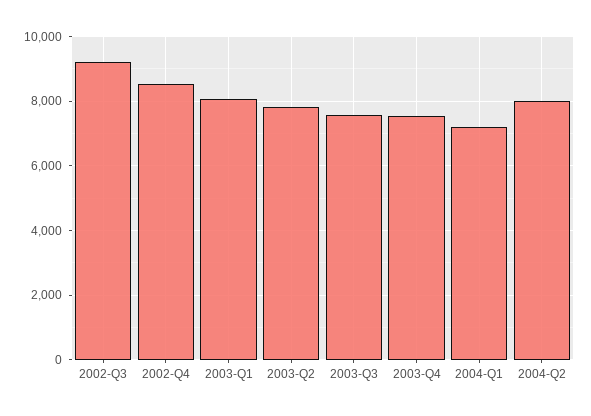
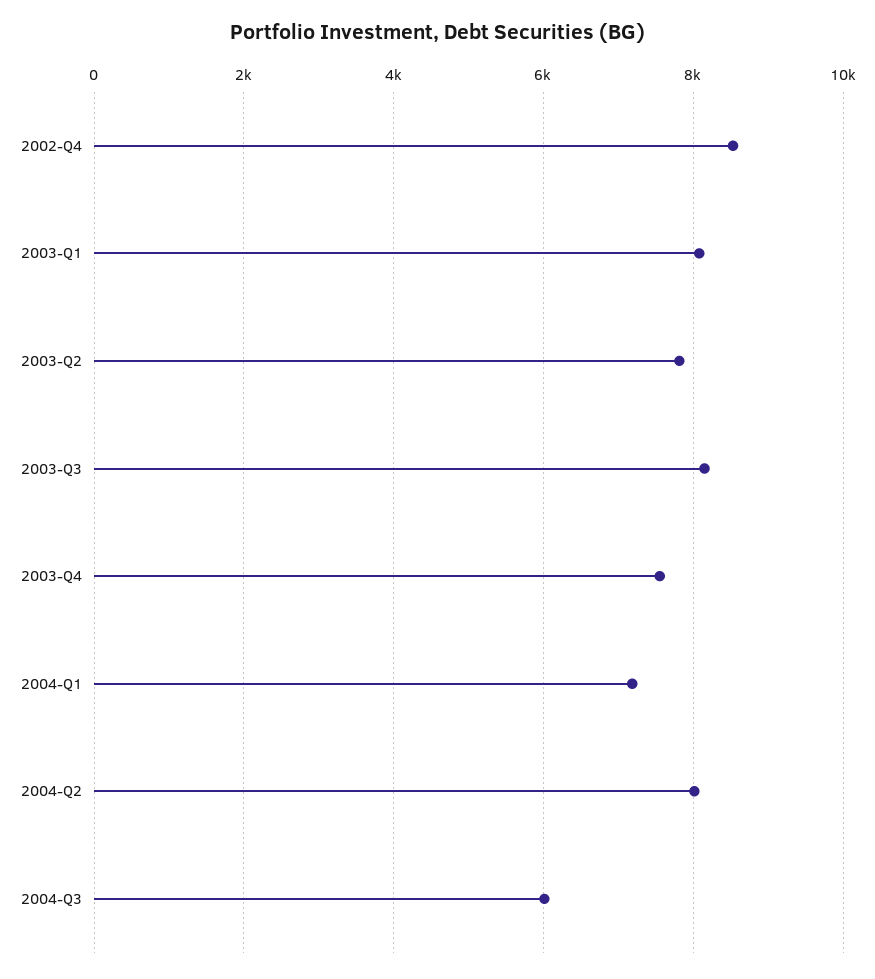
2002-Q3: 9200 -> none
2003-Q3: 7600 -> 8200
2004-Q3: none -> 6000

